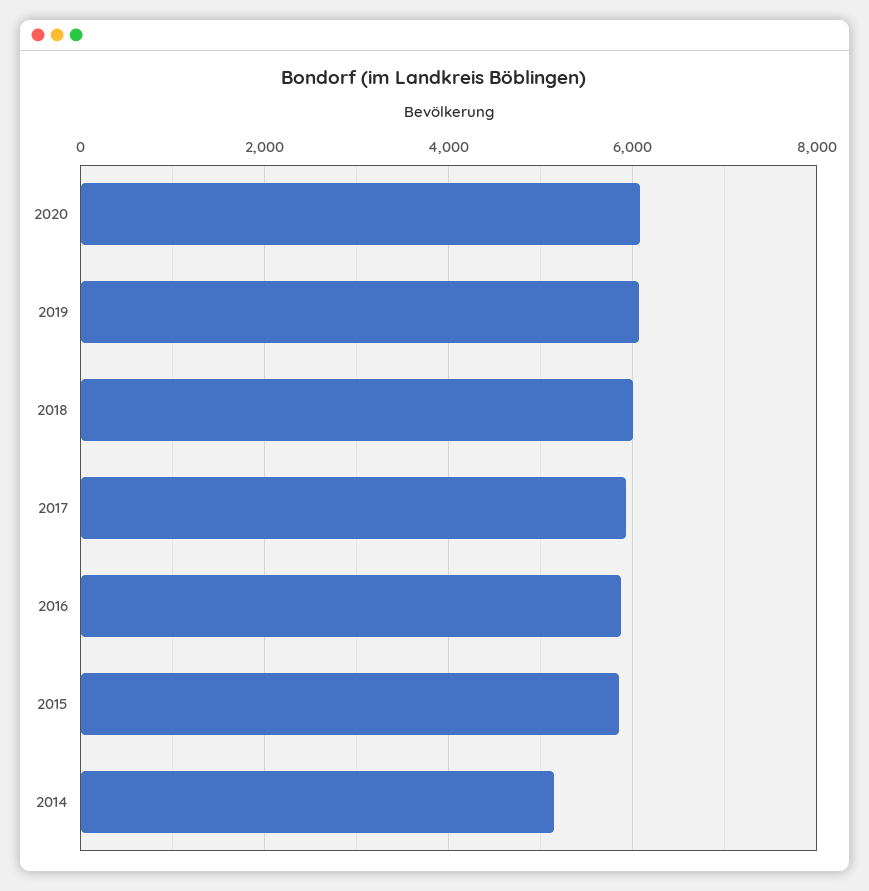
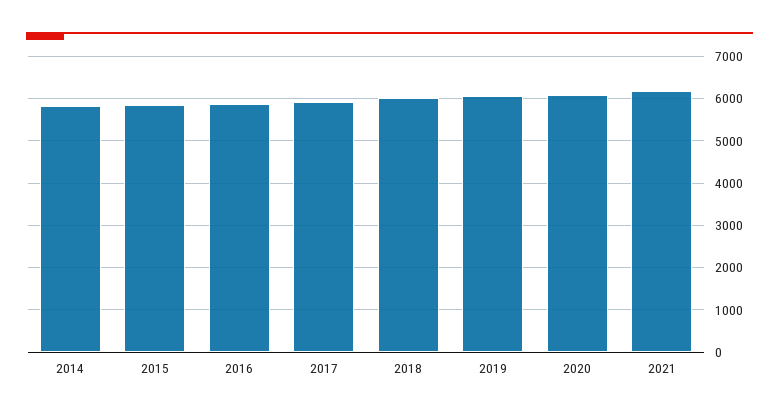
2014: 5200 -> 5800
2021: none -> 6200

